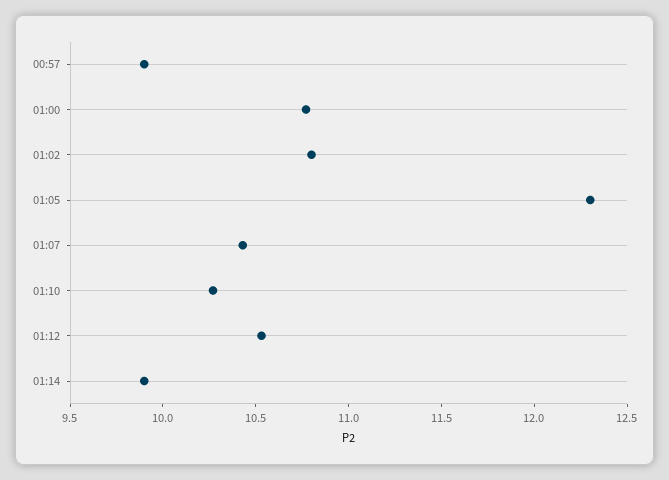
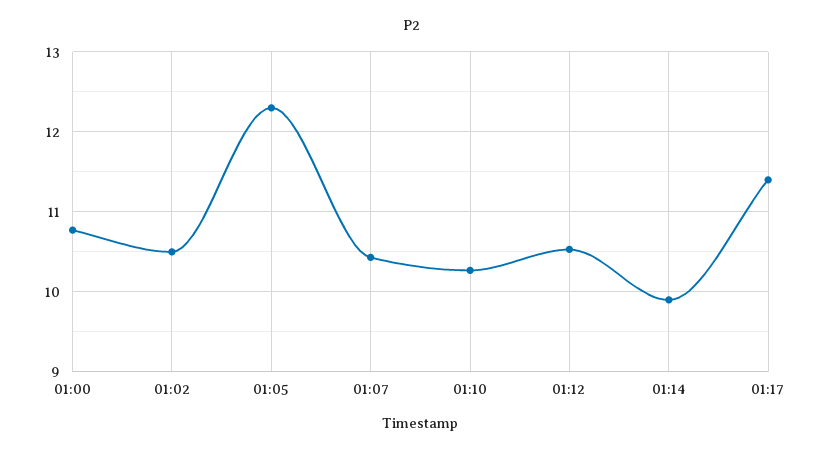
00:57: 9.9 -> none
01:02: 10.8 -> 10.5
01:17: none -> 11.4

